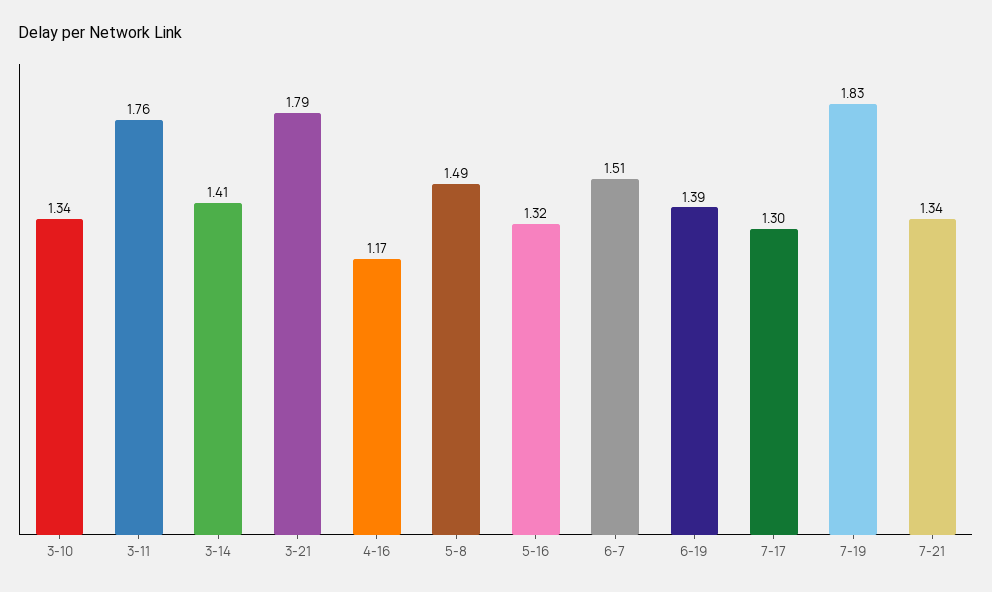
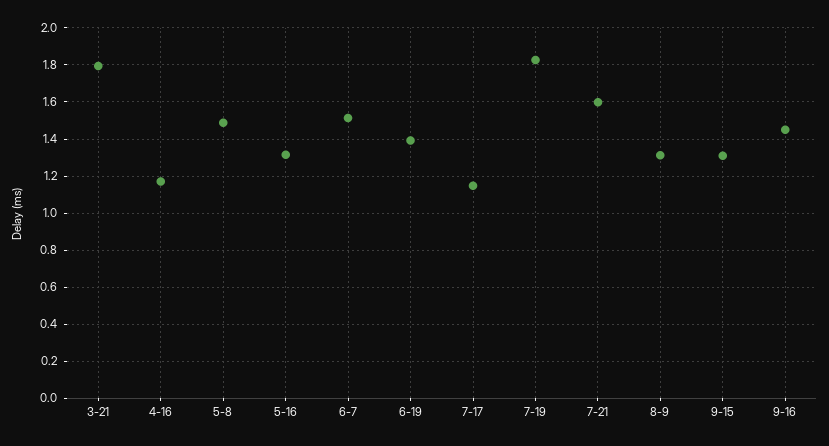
3-10: 1.34 -> none
3-11: 1.76 -> none
3-14: 1.41 -> none
7-17: 1.3 -> 1.15
7-21: 1.34 -> 1.6
8-9: none -> 1.3
9-15: none -> 1.3
9-16: none -> 1.45

